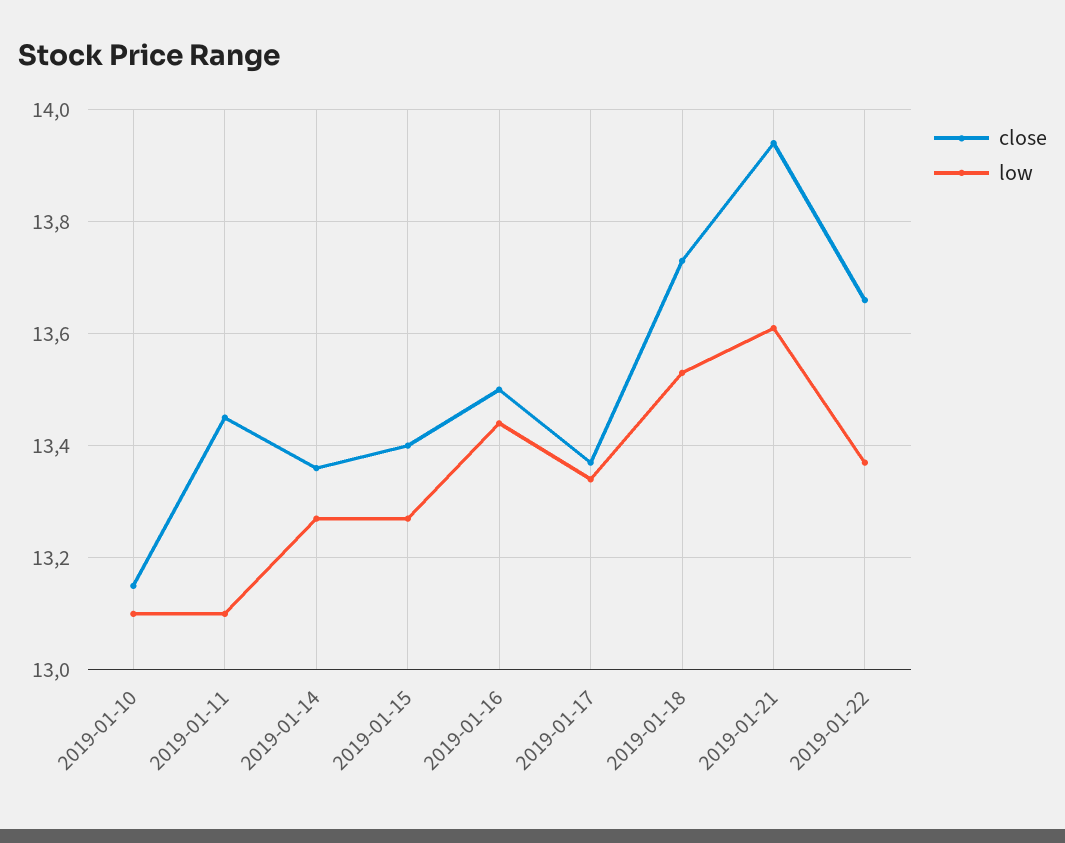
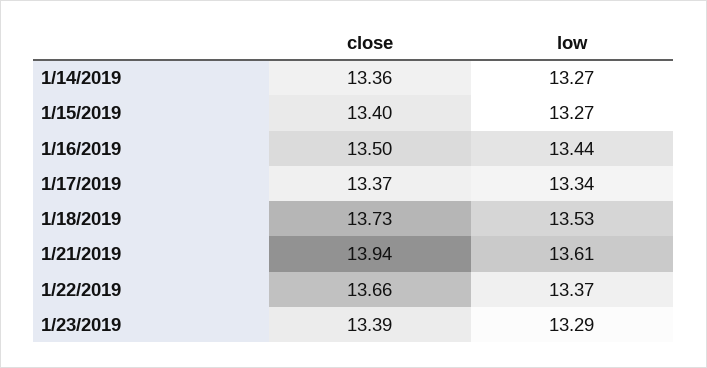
close, 2019-01-10: 13.15 -> none
low, 2019-01-10: 13.1 -> none
close, 2019-01-11: 13.45 -> none
low, 2019-01-11: 13.1 -> none
close, 1/23/2019: none -> 13.39
low, 1/23/2019: none -> 13.29

